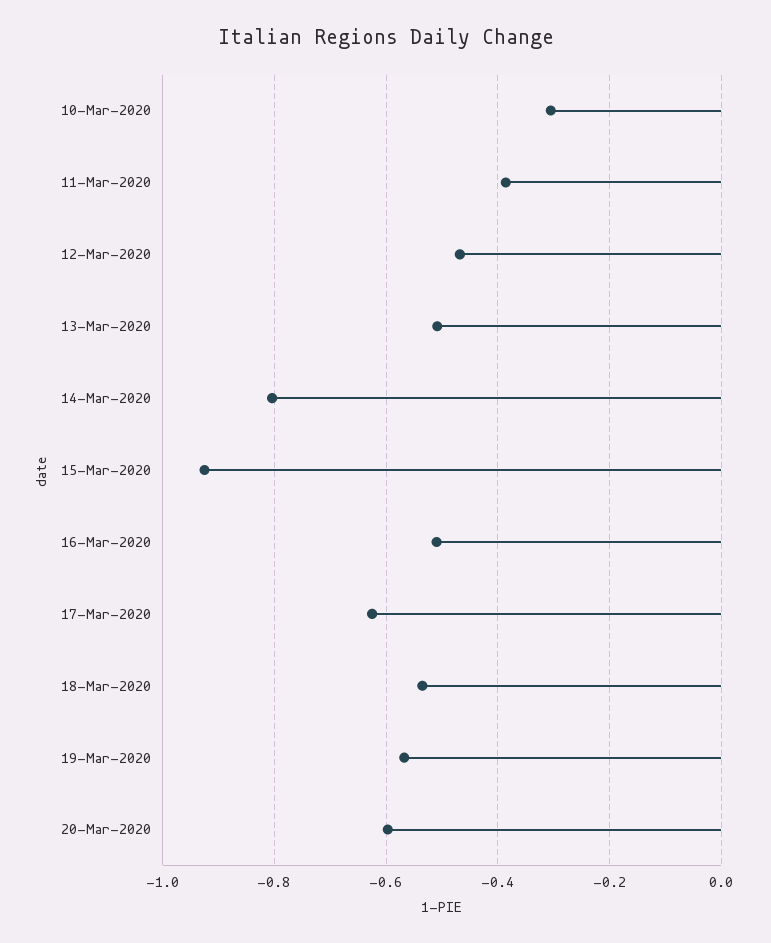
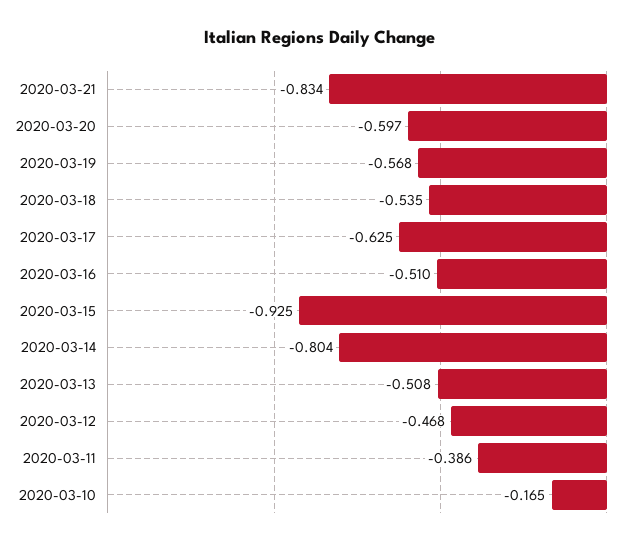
10-Mar-2020: -0.3 -> -0.165
2020-03-21: none -> -0.834

